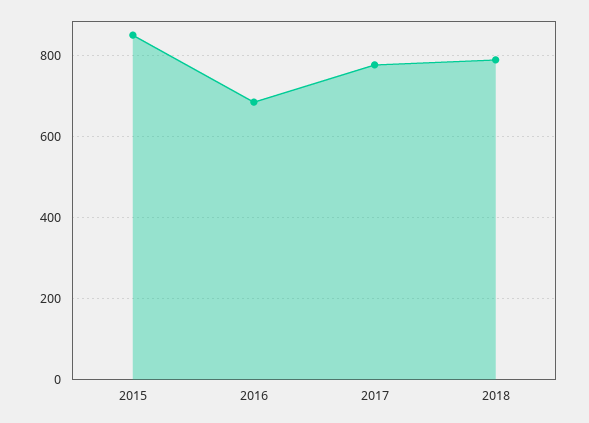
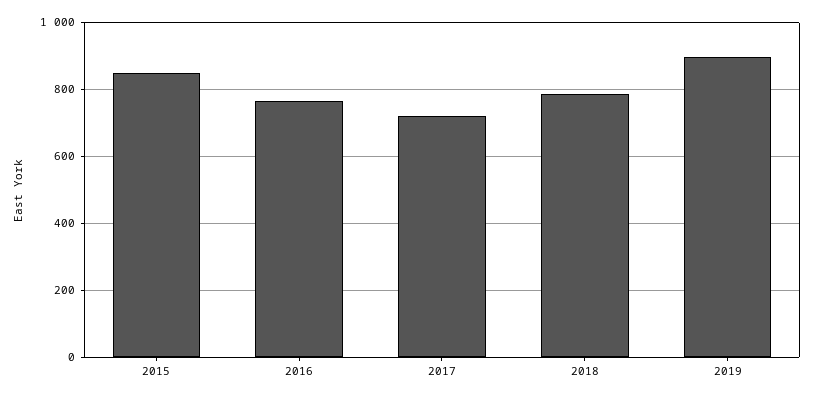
2016: 680 -> 760
2017: 780 -> 720
2019: none -> 900

